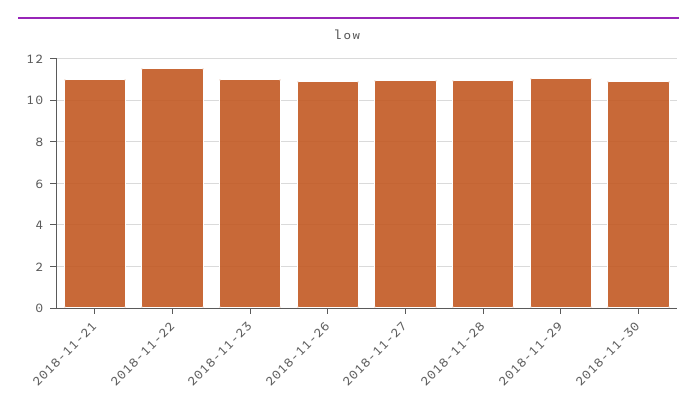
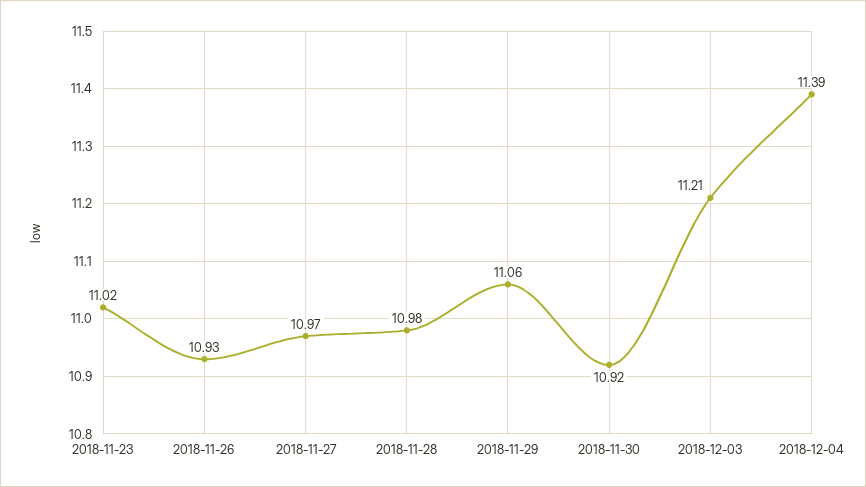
2018-11-21: 11 -> none
2018-11-22: 11.5 -> none
2018-12-03: none -> 11.21
2018-12-04: none -> 11.39

